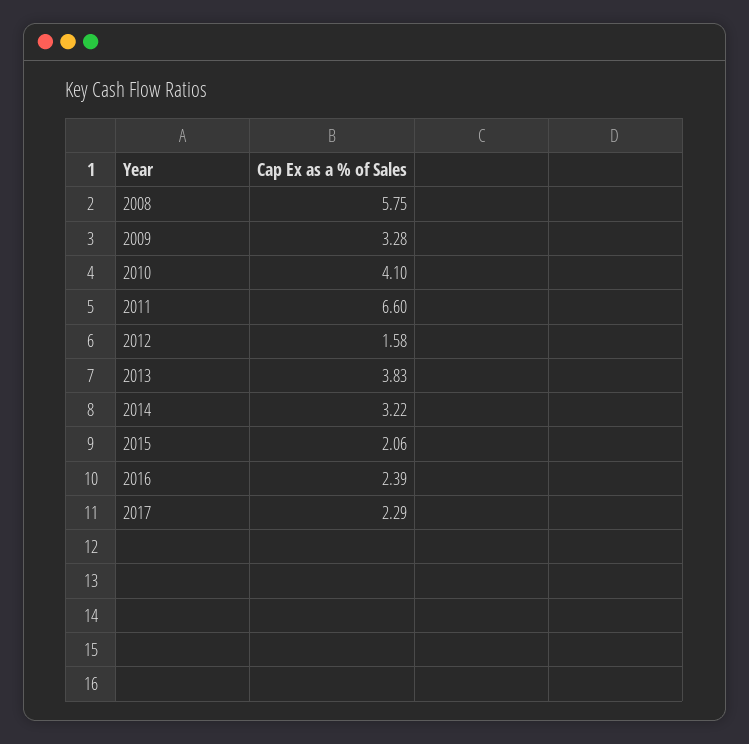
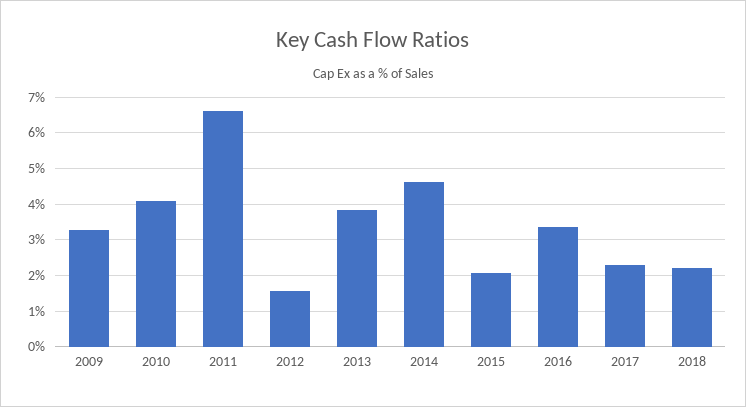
2008: 5.75 -> none
2014: 3.22 -> 4.6
2016: 2.39 -> 3.4
2018: none -> 2.2

